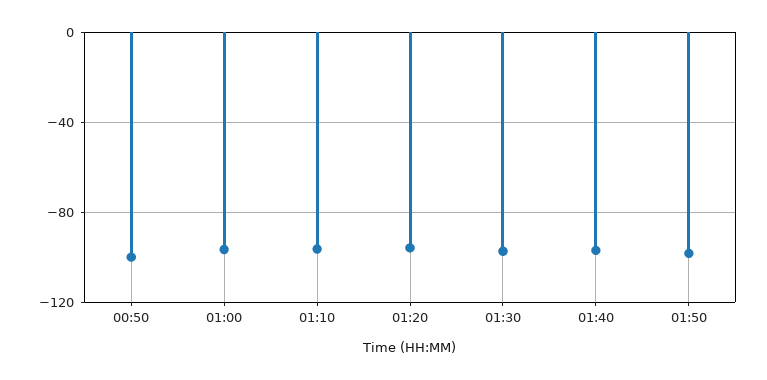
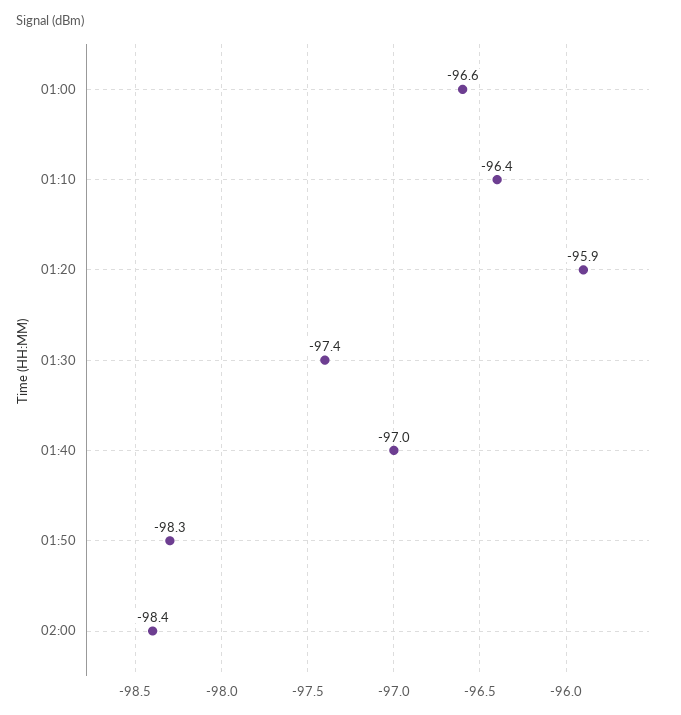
00:50: -100 -> none
02:00: none -> -98.4

